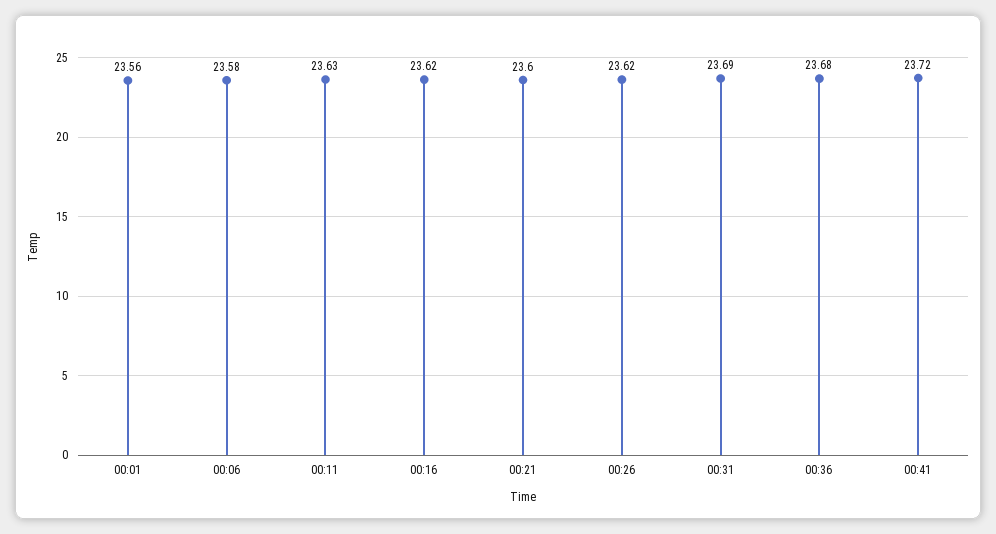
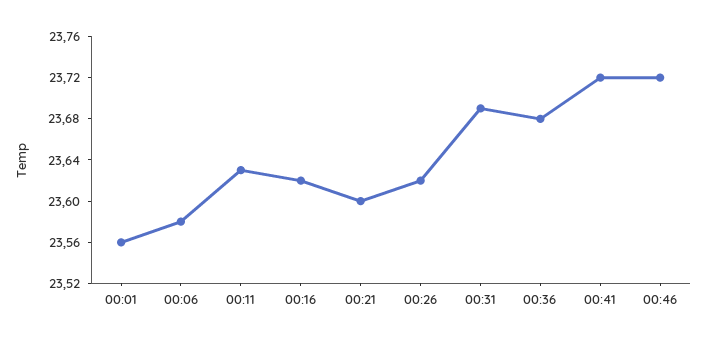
00:46: none -> 23.72

